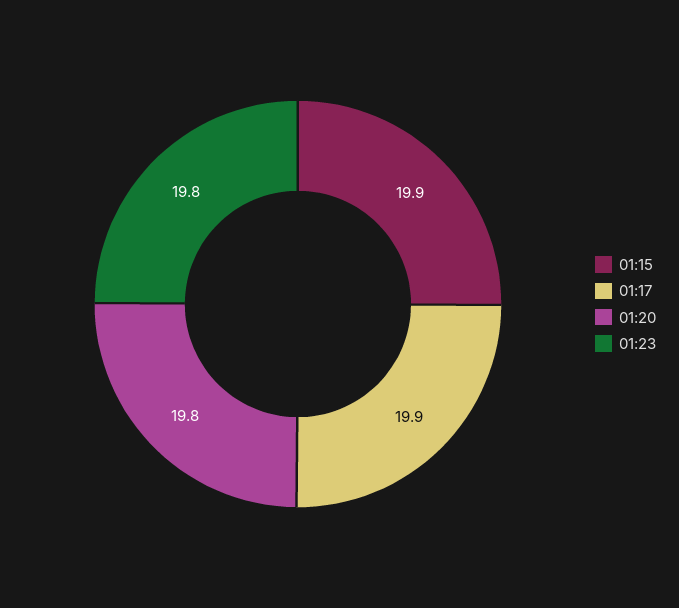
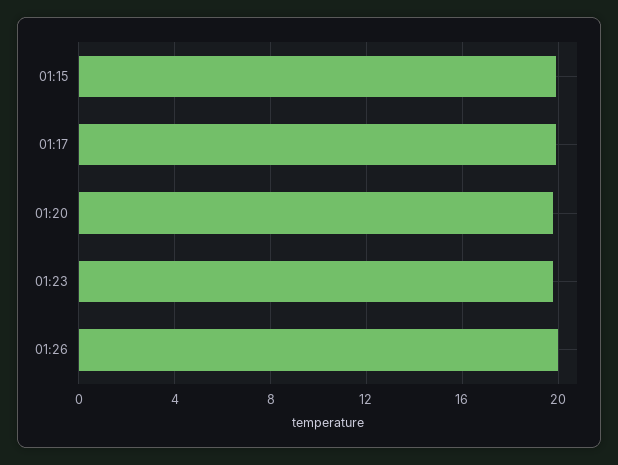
01:26: none -> 20

